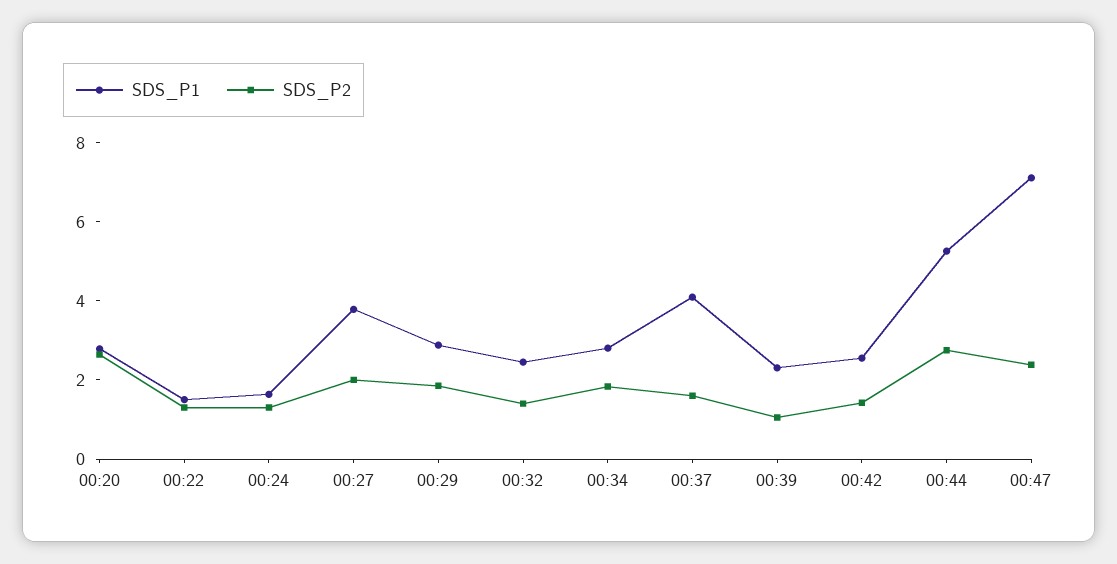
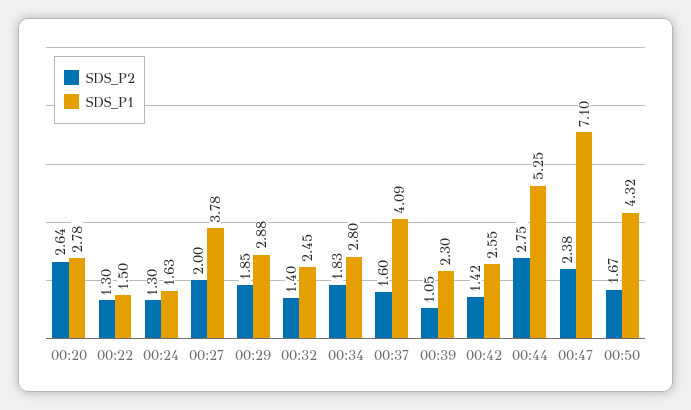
SDS_P2, 00:50: none -> 1.67
SDS_P1, 00:50: none -> 4.32

